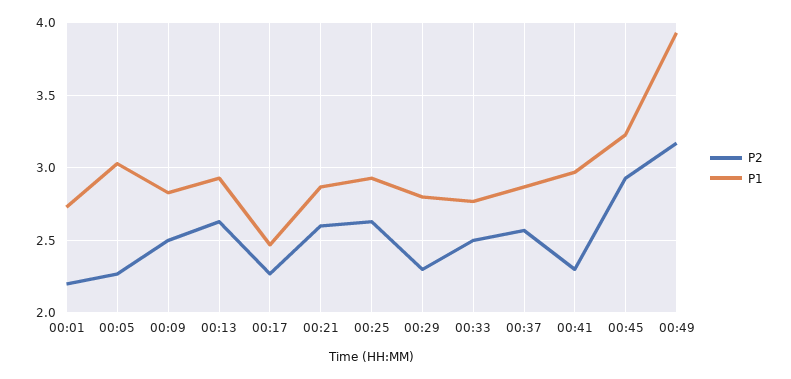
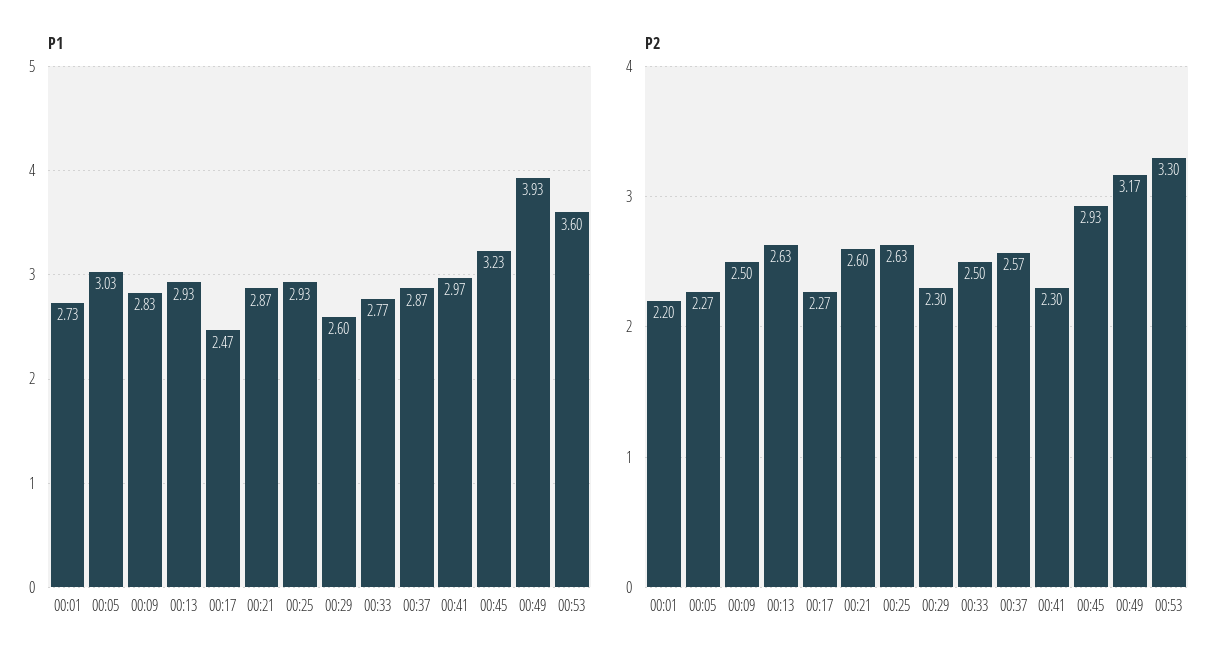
P1, 00:29: 2.8 -> 2.6
P1, 00:53: none -> 3.6
P2, 00:53: none -> 3.3

